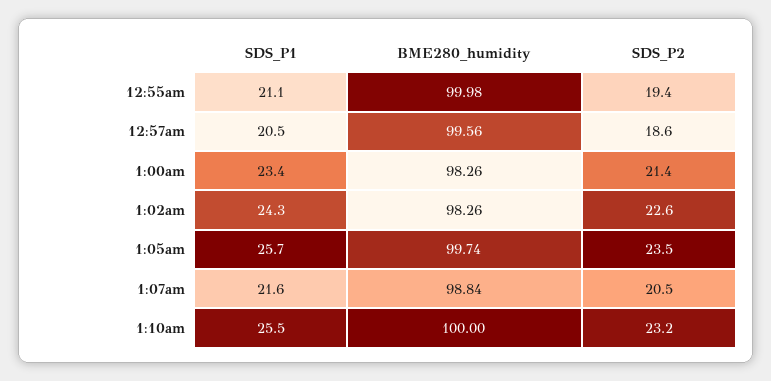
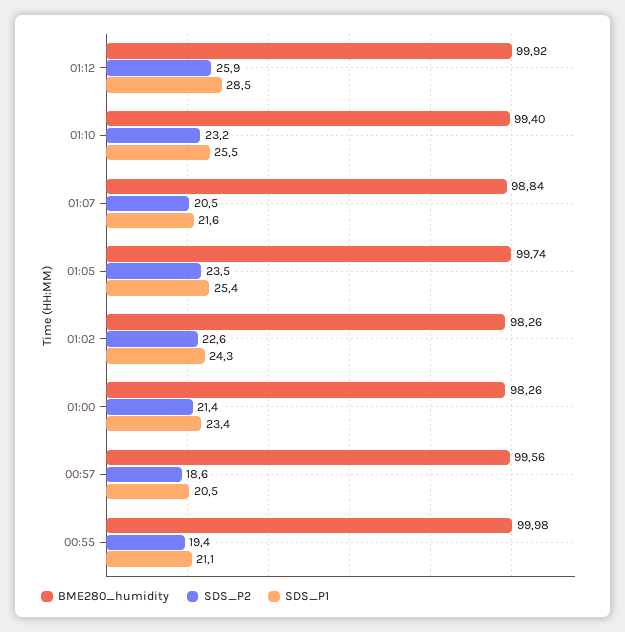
SDS_P1, 1:05am: 25.7 -> 25.4
BME280_humidity, 1:10am: 100 -> 99.4
BME280_humidity, 01:12: none -> 99.92
SDS_P2, 01:12: none -> 25.9
SDS_P1, 01:12: none -> 28.5

